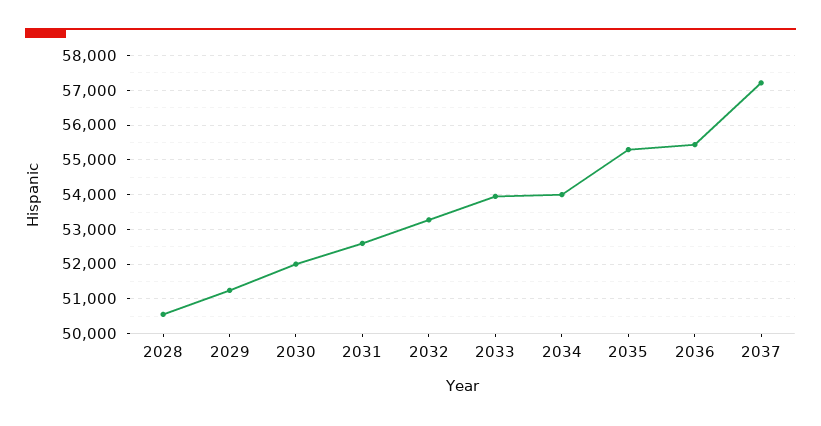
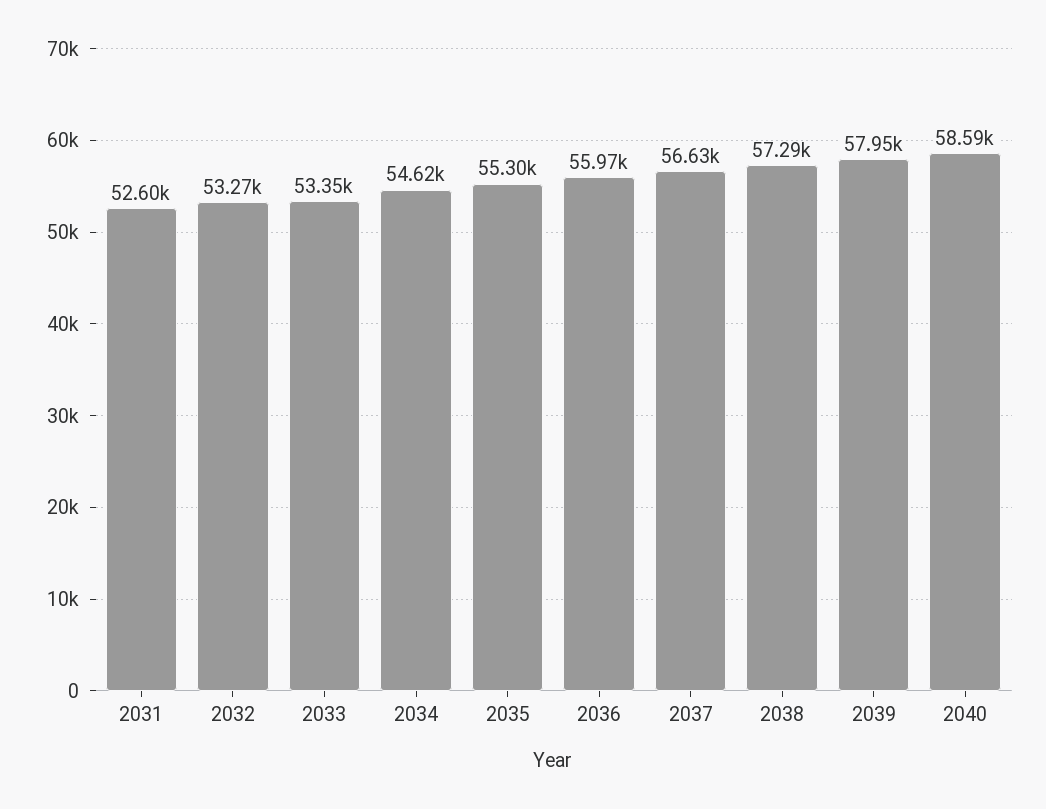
2028: 50600 -> none
2029: 51200 -> none
2030: 52000 -> none
2033: 54000 -> 53350
2034: 54000 -> 54620
2036: 55400 -> 55970
2037: 57200 -> 56630
2038: none -> 57290
2039: none -> 57950
2040: none -> 58590

